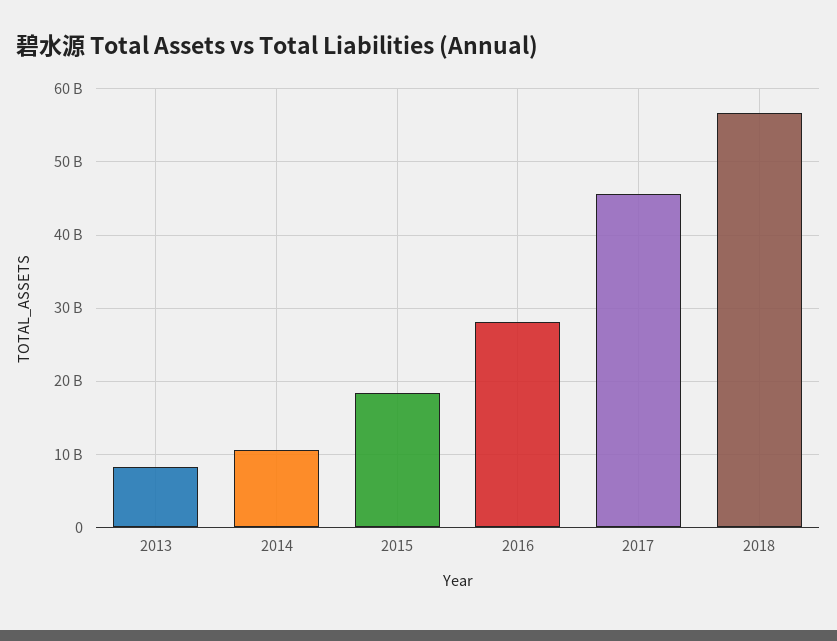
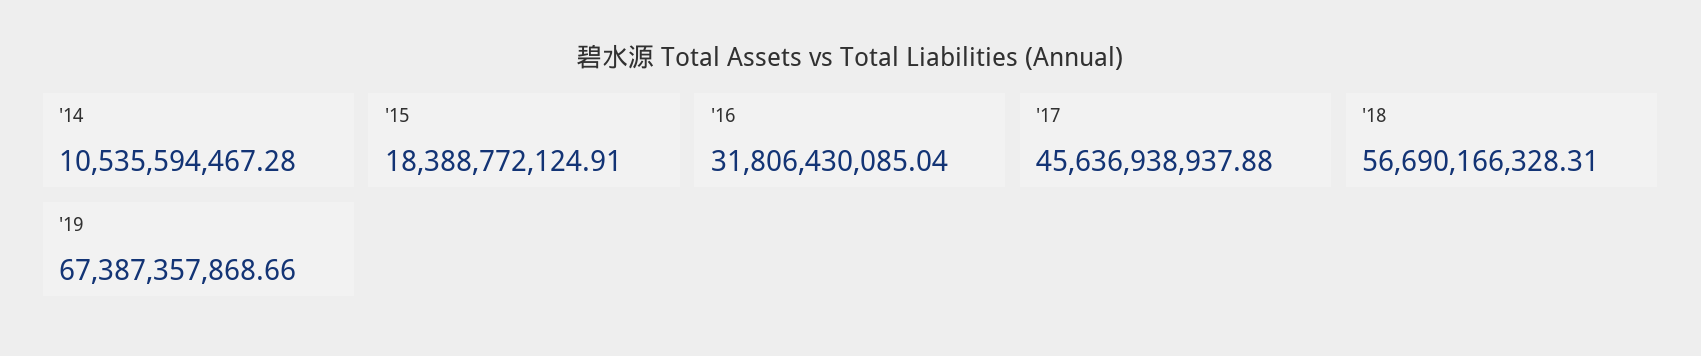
2013: 8000000000 -> none
2016: 28000000000 -> 31806430085.04
'19: none -> 67387357868.66

